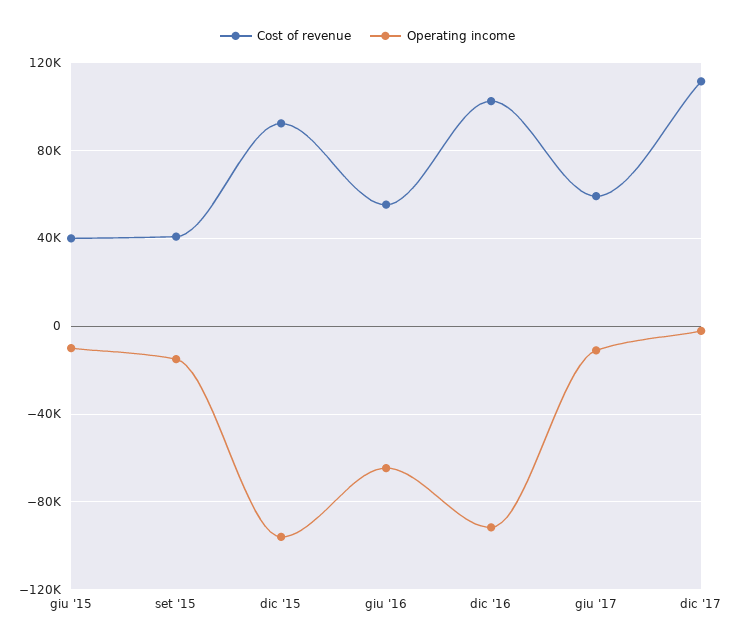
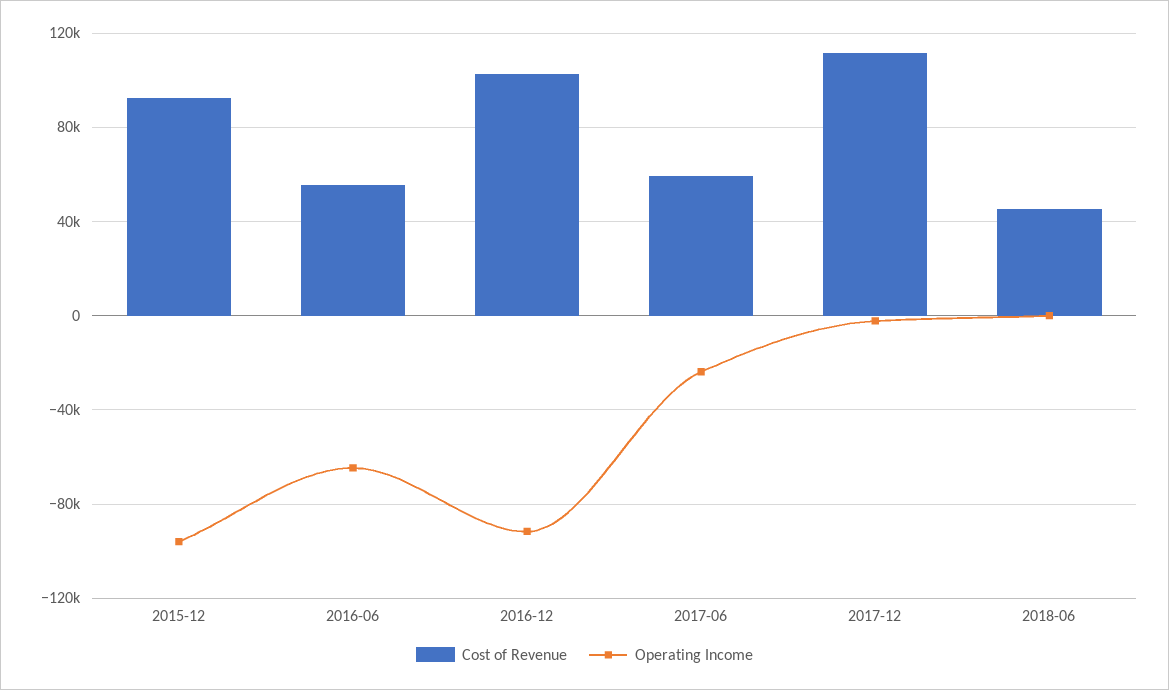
Cost of revenue, giu '15: 40000 -> none
Operating income, giu '15: -10000 -> none
Cost of revenue, set '15: 40000 -> none
Operating income, set '15: -15000 -> none
Operating income, giu '17: -10000 -> -25000
Cost of revenue, 2018-06: none -> 45000
Operating income, 2018-06: none -> 0

